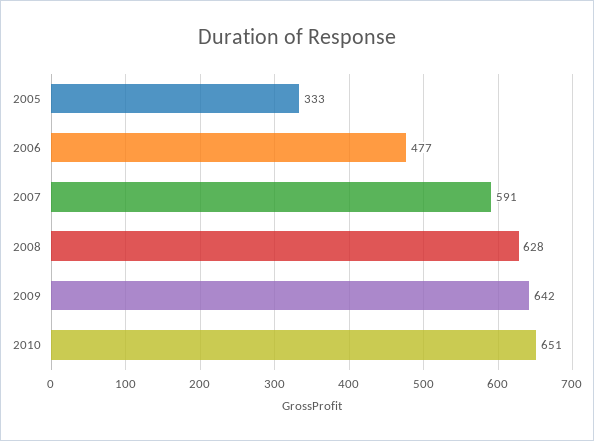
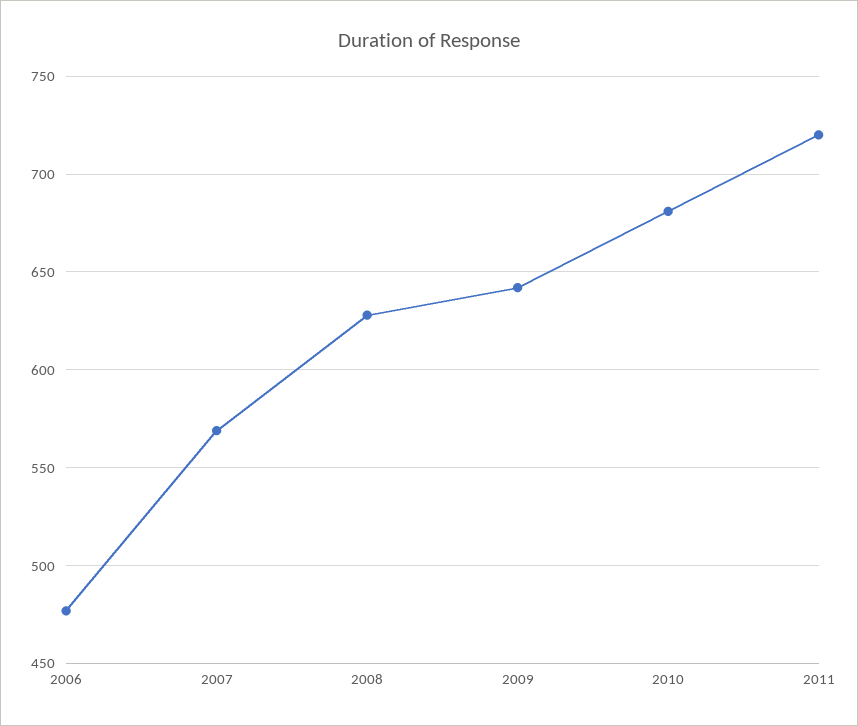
2005: 333 -> none
2007: 591 -> 570
2010: 651 -> 680
2011: none -> 720

